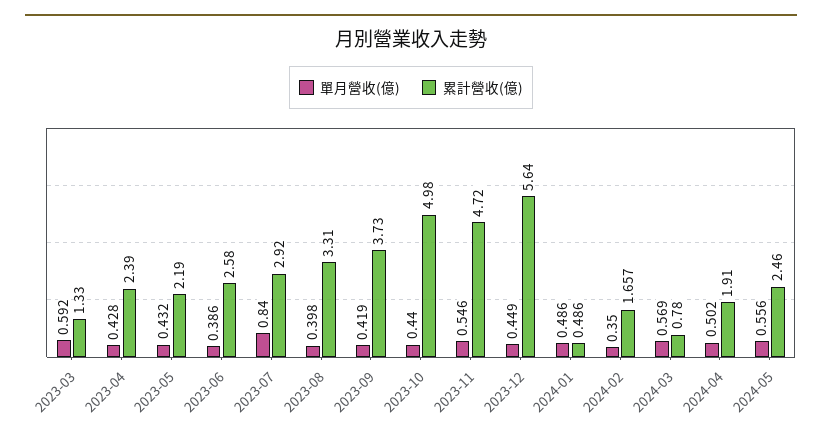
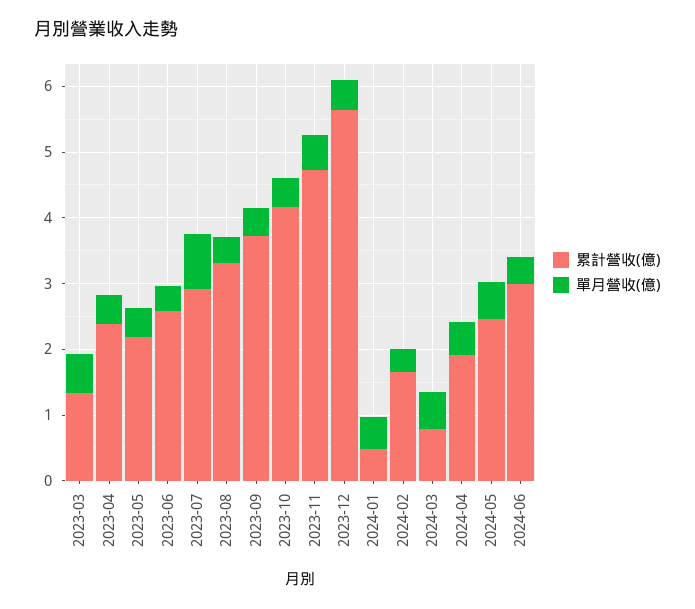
累計營收(億), 2023-10: 4.98 -> 4.2
累計營收(億), 2024-06: none -> 3
單月營收(億), 2024-06: none -> 0.4

